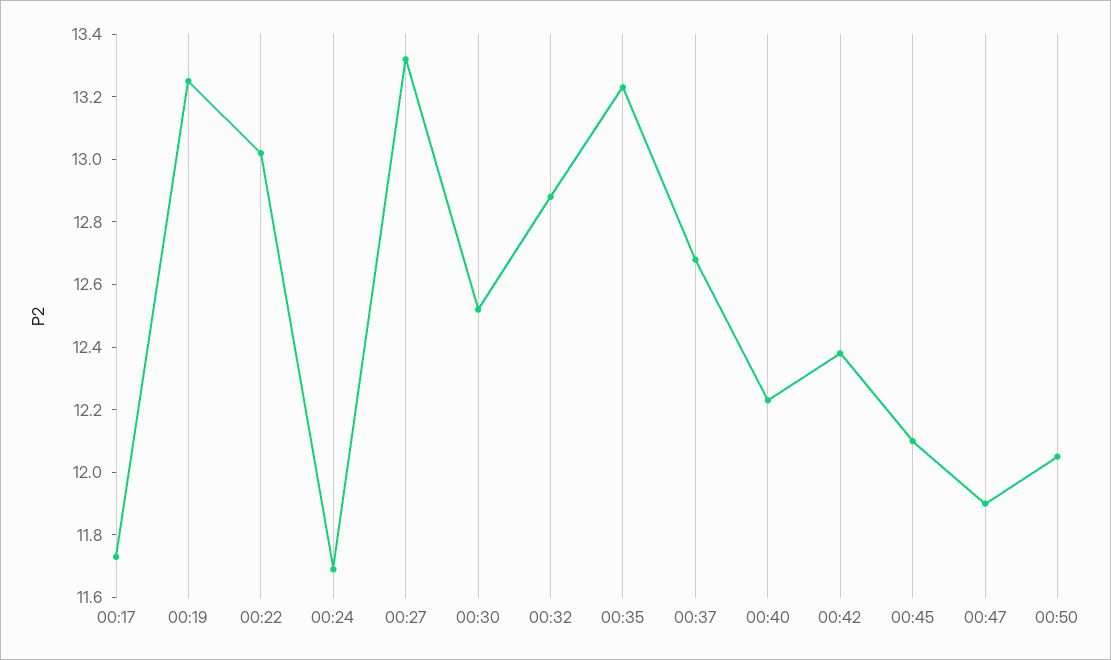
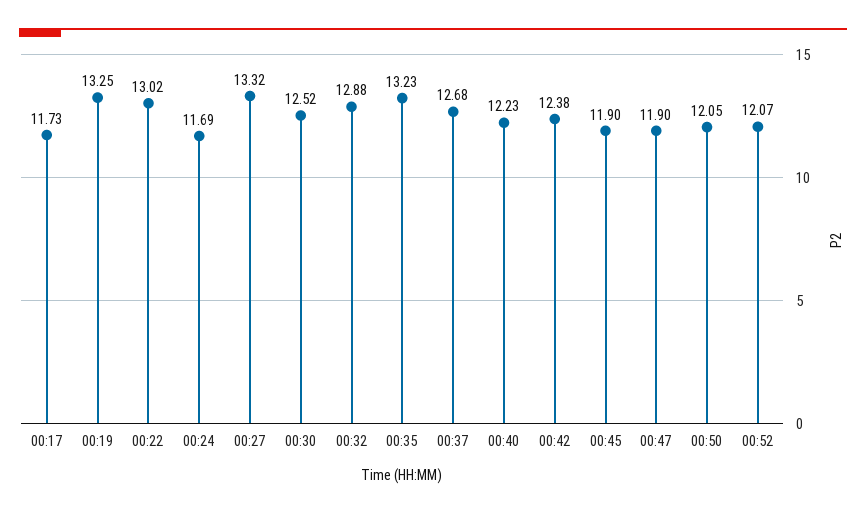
00:45: 12.1 -> 11.9
00:52: none -> 12.07

